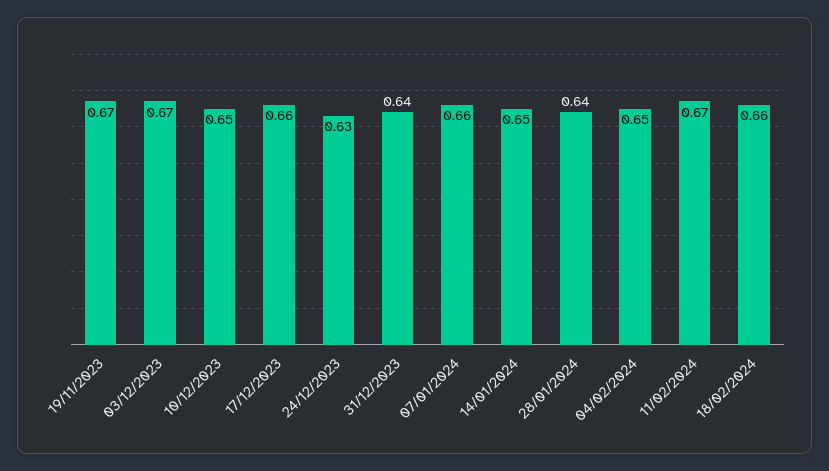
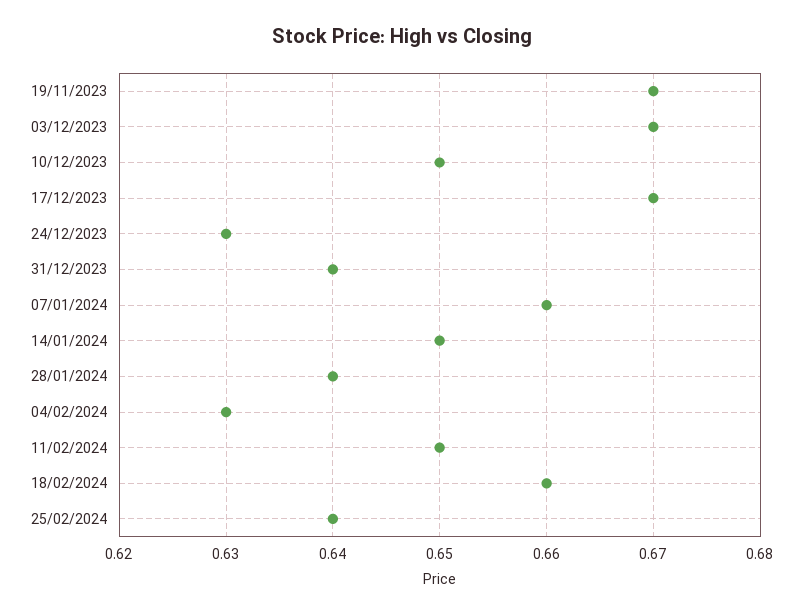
17/12/2023: 0.66 -> 0.67
04/02/2024: 0.65 -> 0.63
11/02/2024: 0.67 -> 0.65
25/02/2024: none -> 0.64

